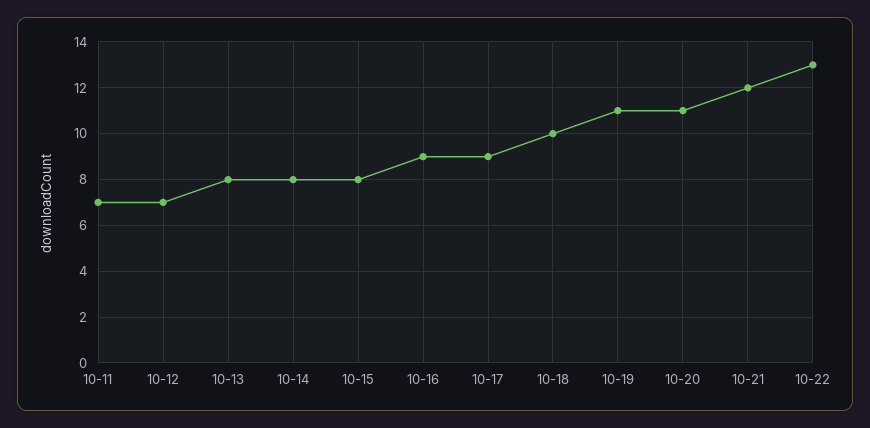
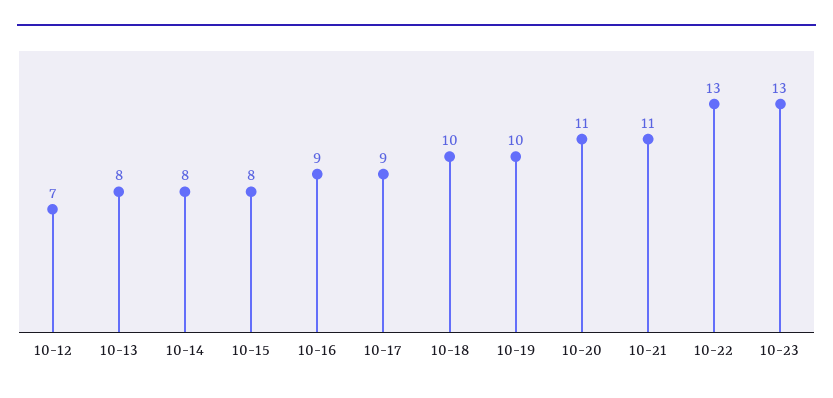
10-11: 7 -> none
10-19: 11 -> 10
10-21: 12 -> 11
10-23: none -> 13

